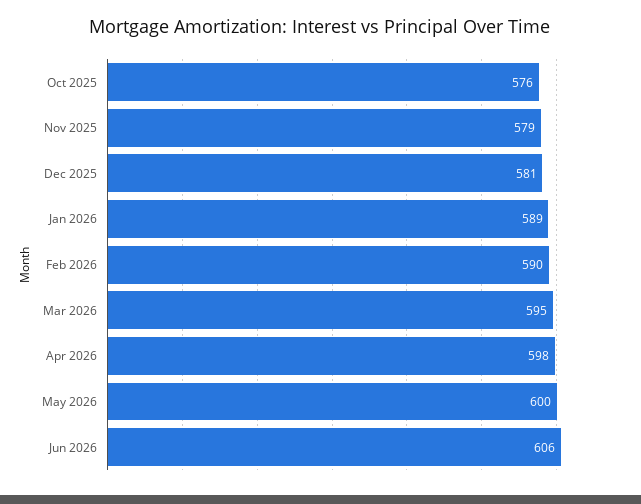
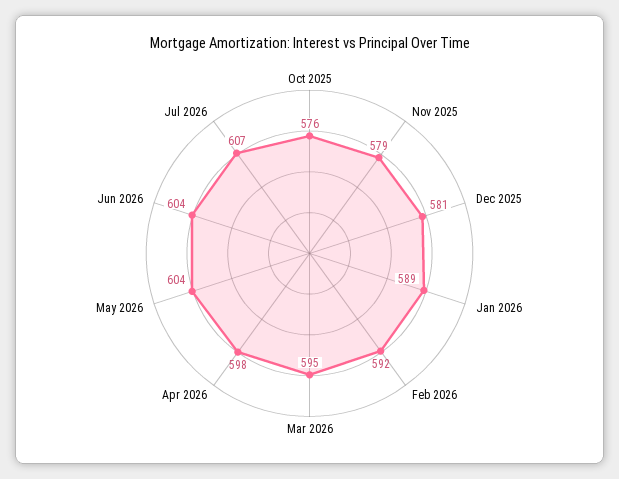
Feb 2026: 590 -> 592
May 2026: 600 -> 604
Jun 2026: 606 -> 604
Jul 2026: none -> 607

